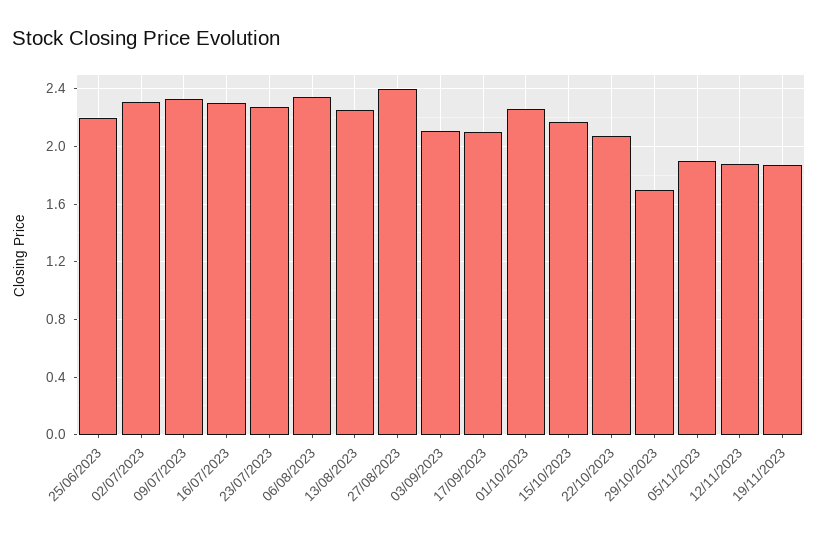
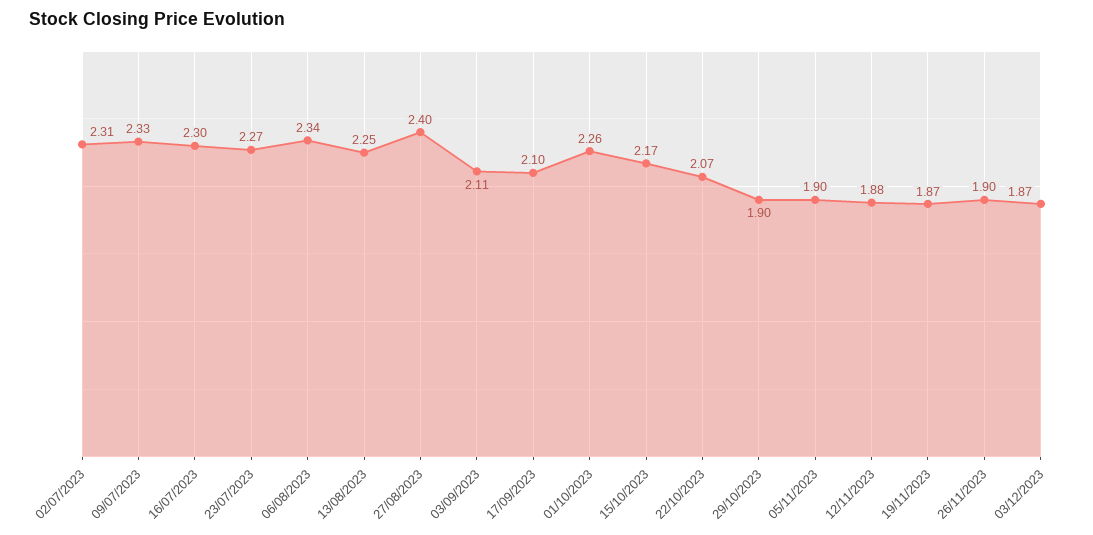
25/06/2023: 2.2 -> none
29/10/2023: 1.7 -> 1.9
26/11/2023: none -> 1.9
03/12/2023: none -> 1.87

